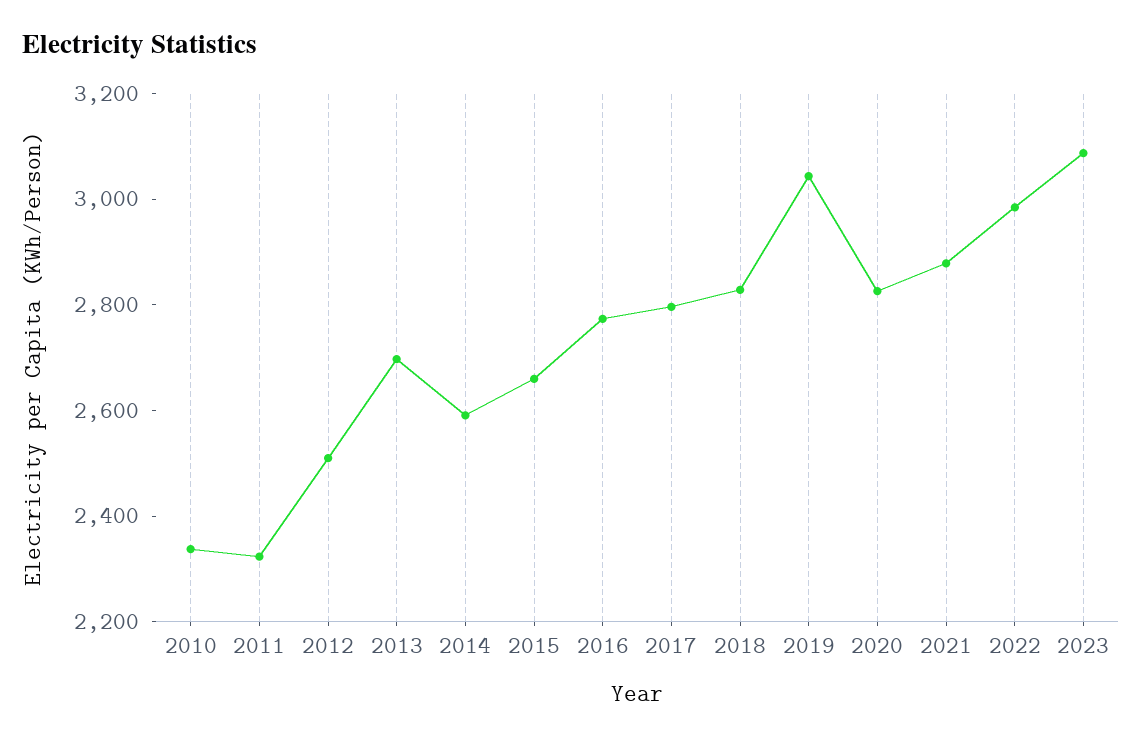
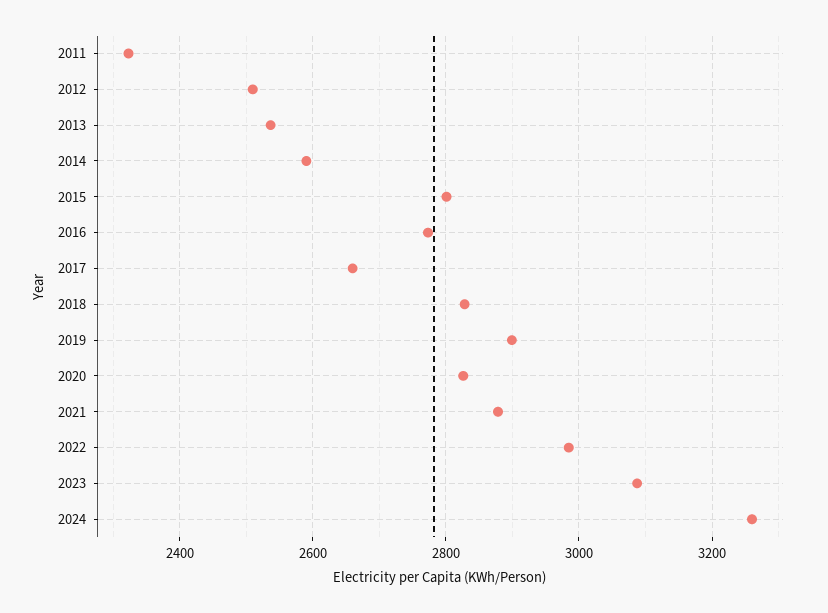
2010: 2350 -> none
2013: 2700 -> 2540
2015: 2650 -> 2800
2017: 2800 -> 2660
2019: 3050 -> 2900
2024: none -> 3260

